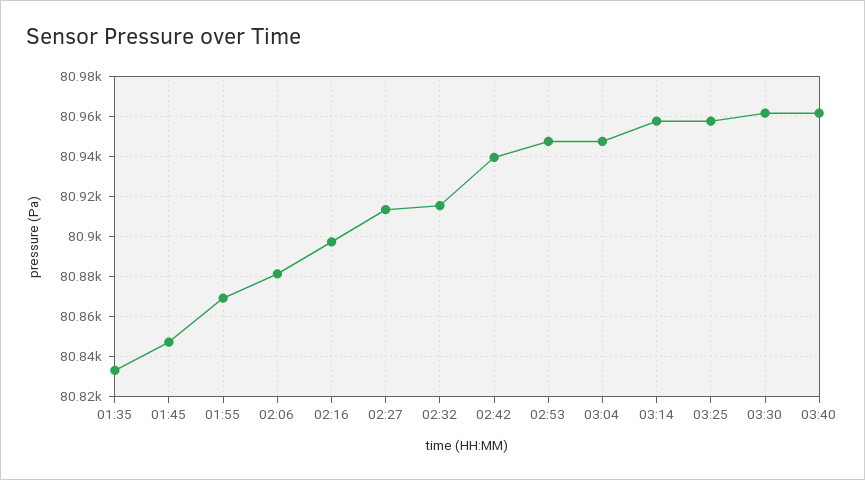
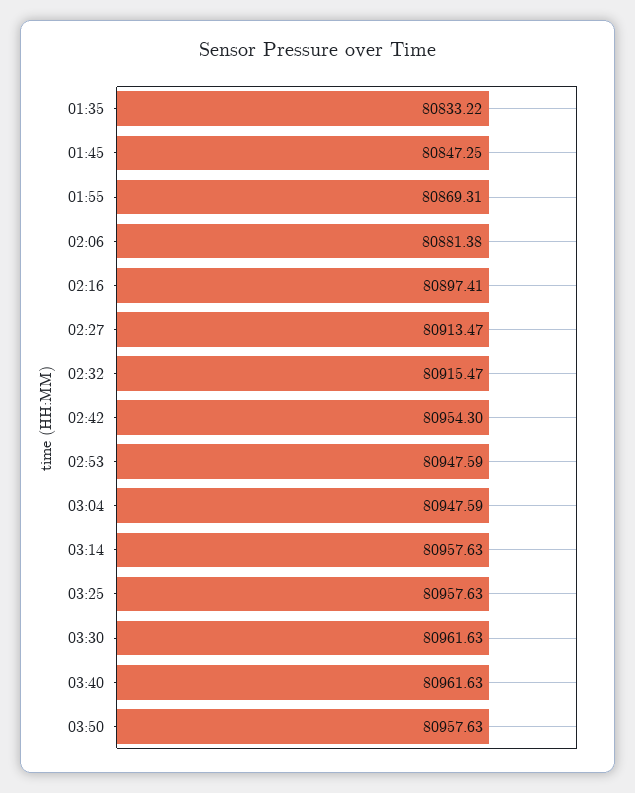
02:42: 80940 -> 80954.3
03:50: none -> 80957.63

